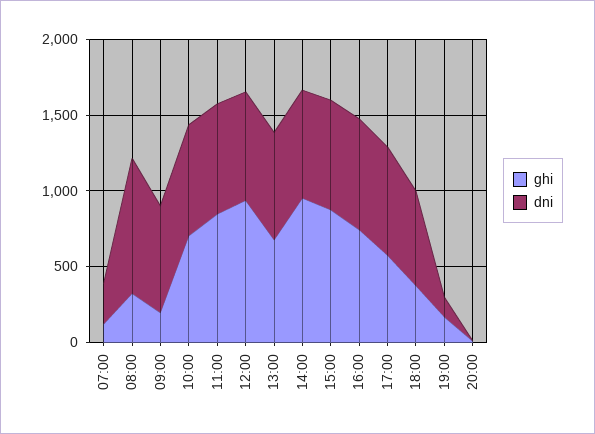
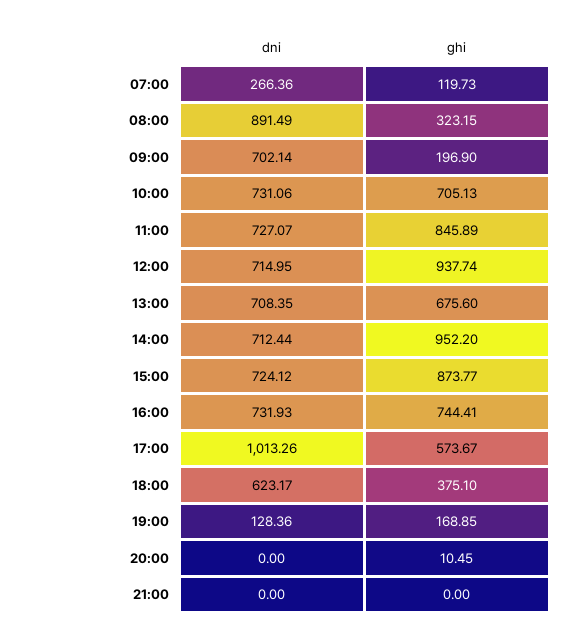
dni, 17:00: 700 -> 1013.26
dni, 21:00: none -> 0
ghi, 21:00: none -> 0

